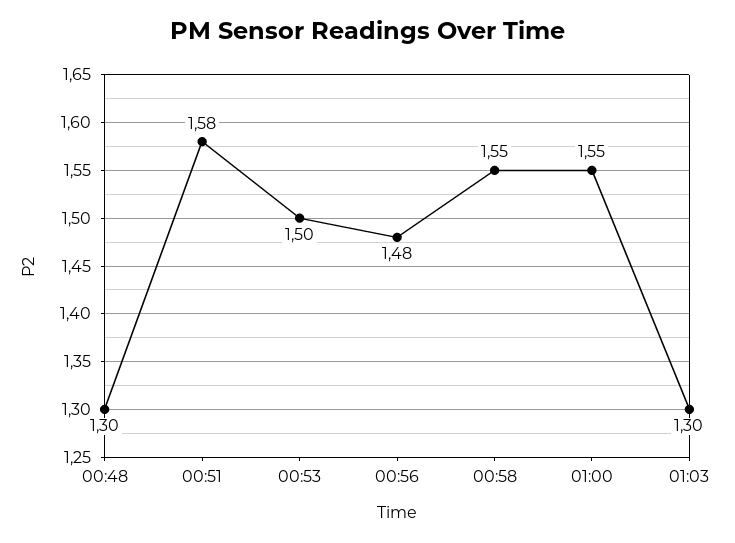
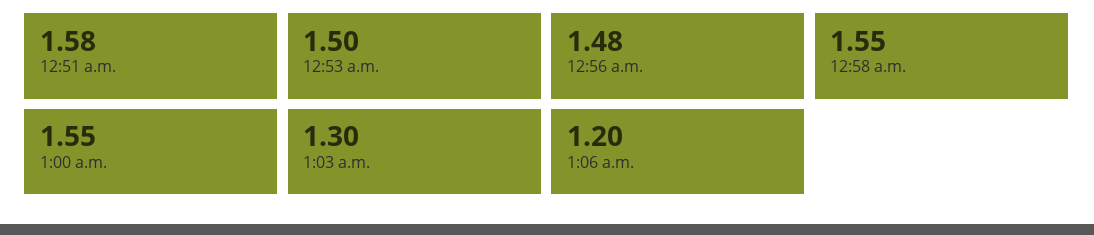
00:48: 1.3 -> none
1:06 a.m.: none -> 1.2

